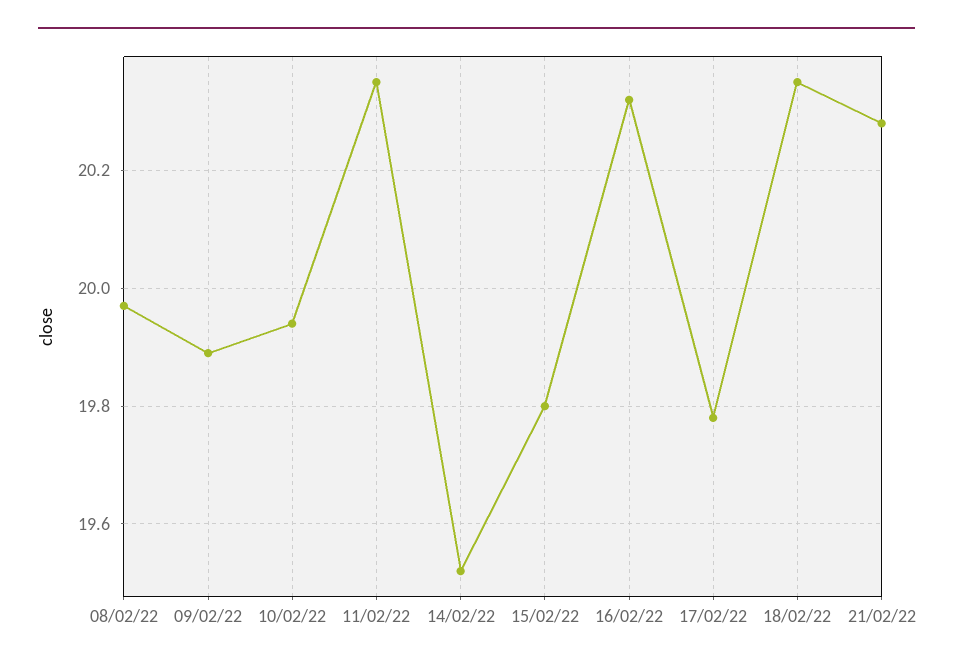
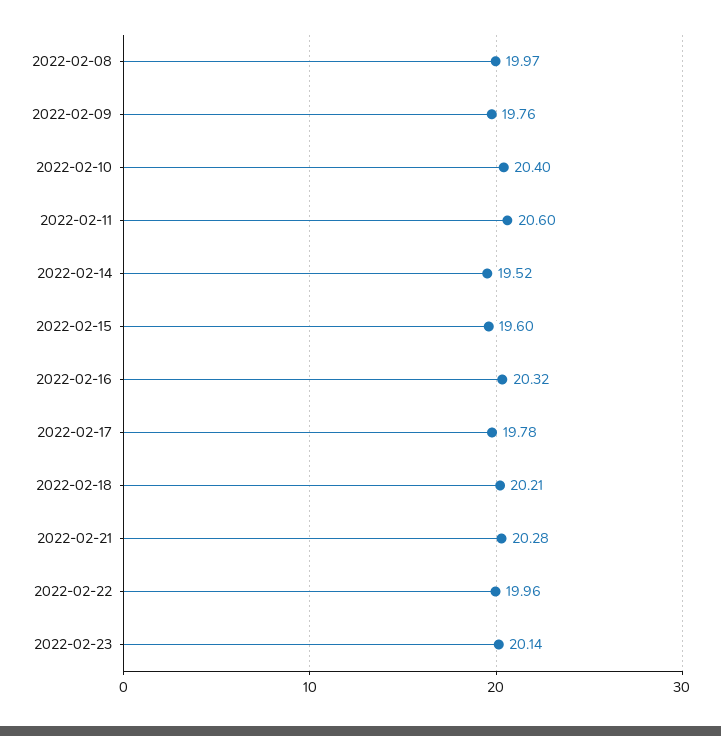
09/02/22: 19.9 -> 19.76
10/02/22: 19.95 -> 20.4
11/02/22: 20.35 -> 20.6
15/02/22: 19.8 -> 19.6
18/02/22: 20.35 -> 20.21
2022-02-22: none -> 19.96
2022-02-23: none -> 20.14

